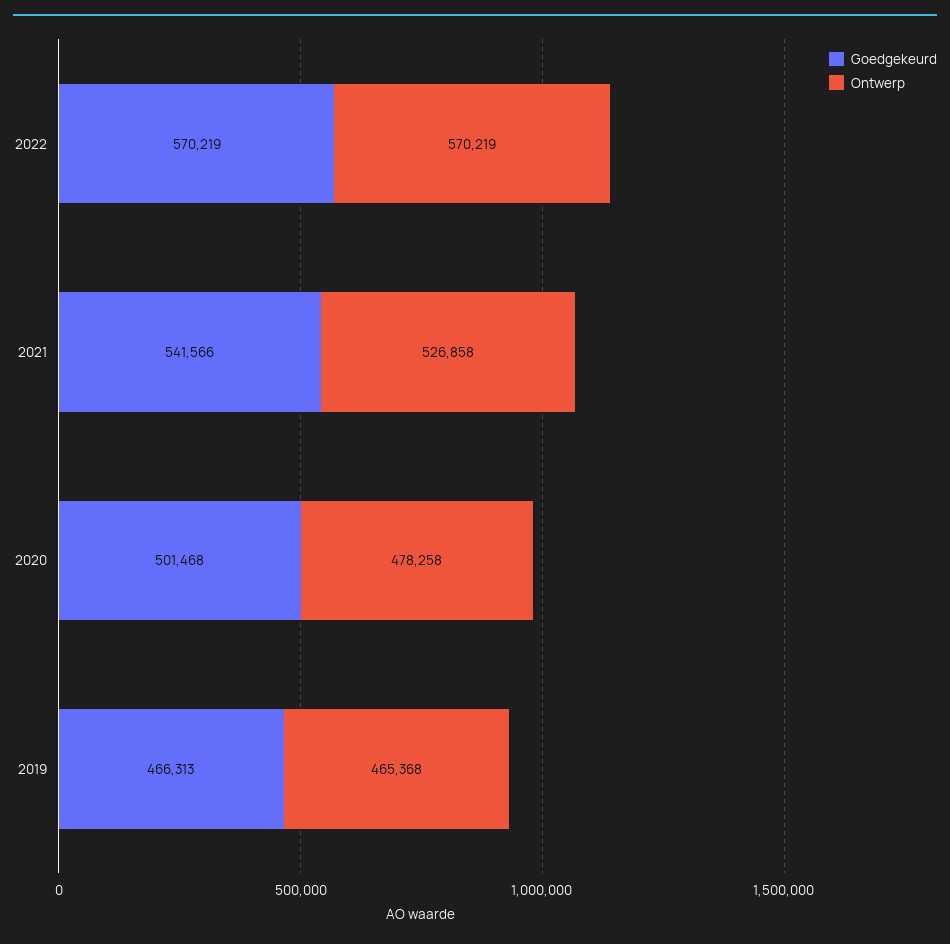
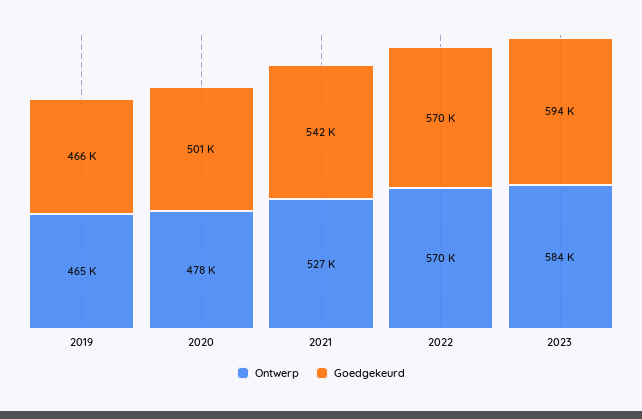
Ontwerp, 2023: none -> 584000
Goedgekeurd, 2023: none -> 594000

